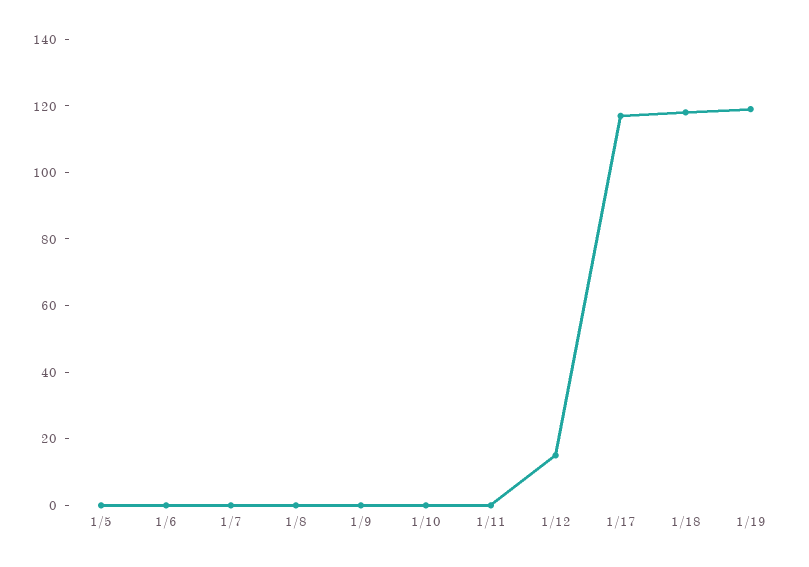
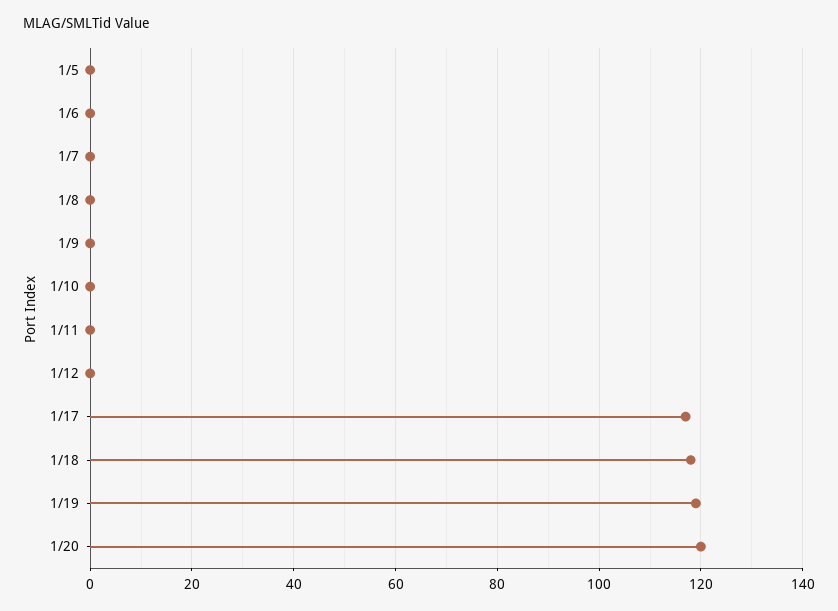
1/12: 15 -> 0
1/20: none -> 120

